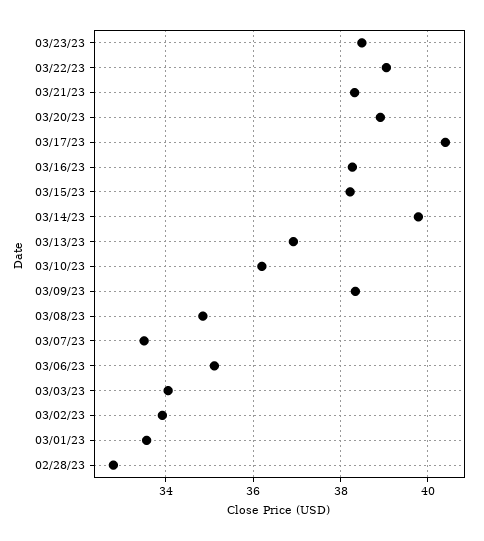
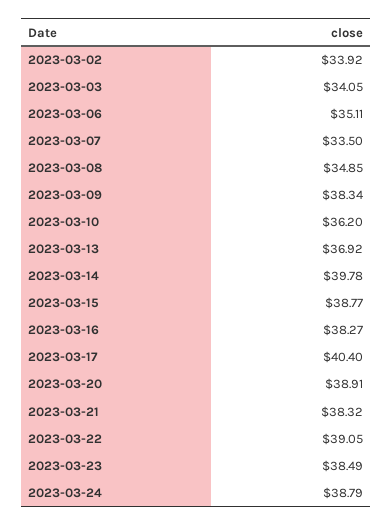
03/15/23: 38.2 -> 38.77
03/01/23: 33.6 -> none
02/28/23: 32.8 -> none
2023-03-24: none -> 38.79

